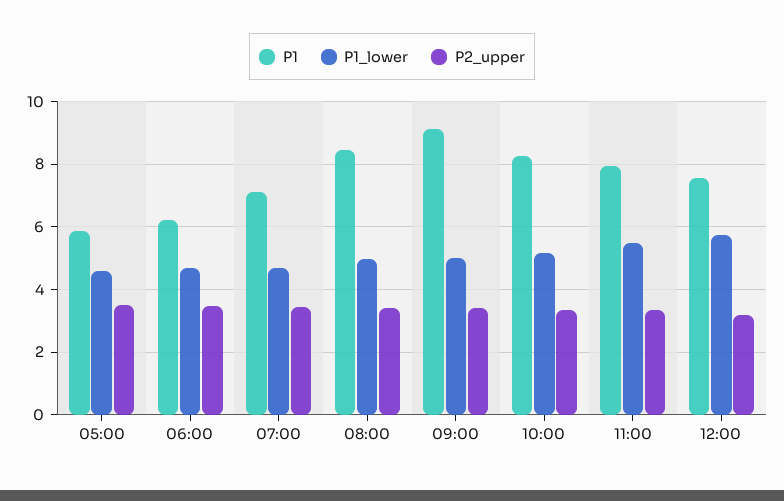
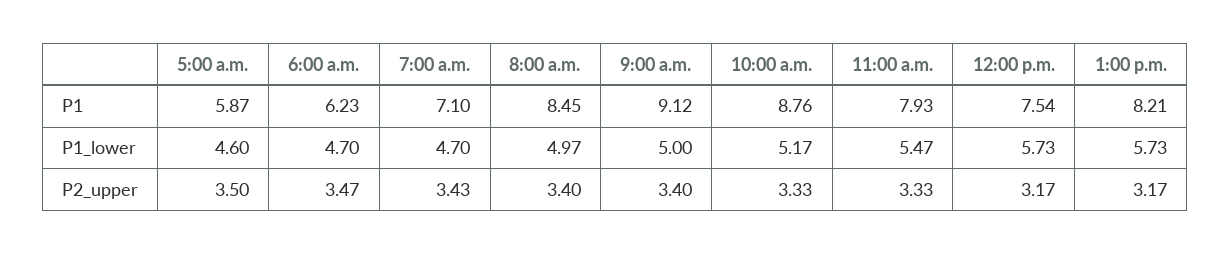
P1, 10:00: 8.2 -> 8.76
P1, 1:00 p.m.: none -> 8.21
P1_lower, 1:00 p.m.: none -> 5.73
P2_upper, 1:00 p.m.: none -> 3.17

